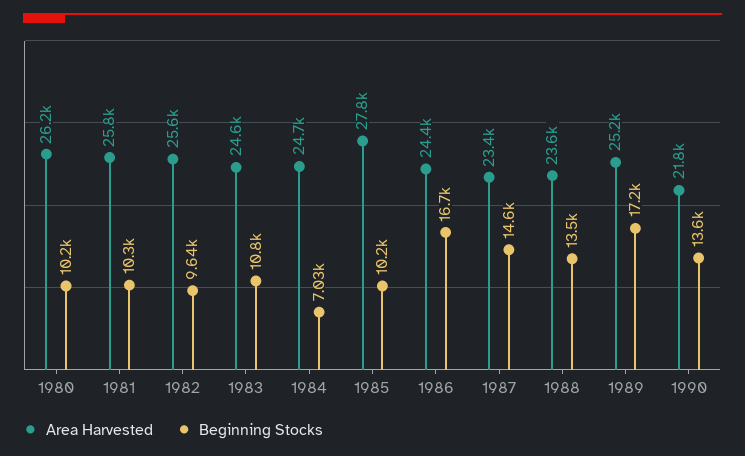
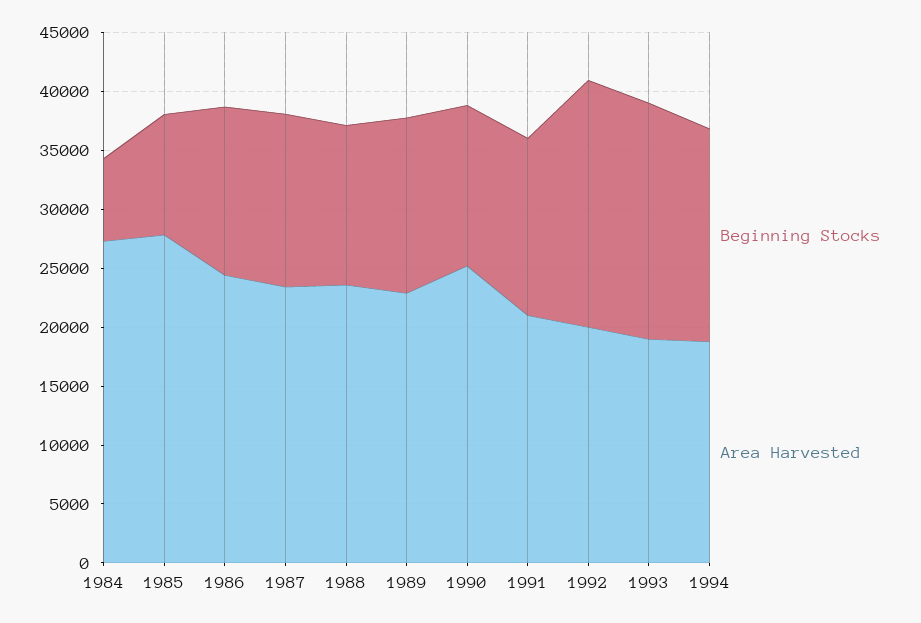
Area Harvested, 1980: 26200 -> none
Beginning Stocks, 1980: 10200 -> none
Area Harvested, 1981: 25800 -> none
Beginning Stocks, 1981: 10300 -> none
Area Harvested, 1982: 25600 -> none
Beginning Stocks, 1982: 9640 -> none
Area Harvested, 1983: 24600 -> none
Beginning Stocks, 1983: 10800 -> none
Area Harvested, 1984: 24700 -> 27000
Beginning Stocks, 1986: 16700 -> 14000
Area Harvested, 1989: 25200 -> 23000
Beginning Stocks, 1989: 17200 -> 15000
Area Harvested, 1990: 21800 -> 25000
Beginning Stocks, 1991: none -> 15000
Area Harvested, 1991: none -> 21000
Beginning Stocks, 1992: none -> 21000
Area Harvested, 1992: none -> 20000
Beginning Stocks, 1993: none -> 20000
Area Harvested, 1993: none -> 19000
Beginning Stocks, 1994: none -> 18000
Area Harvested, 1994: none -> 19000

